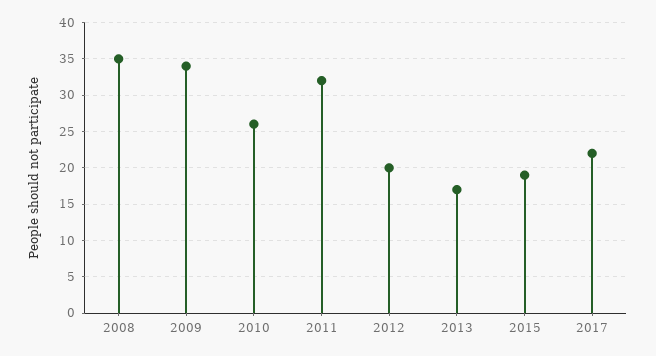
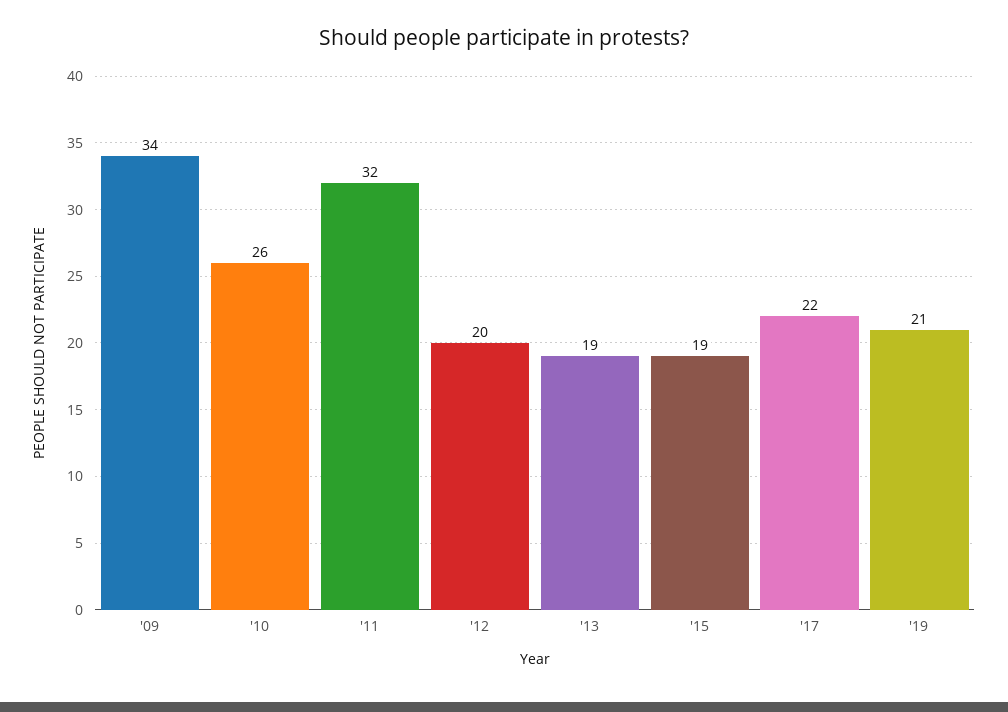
2008: 35 -> none
2013: 17 -> 19
'19: none -> 21

